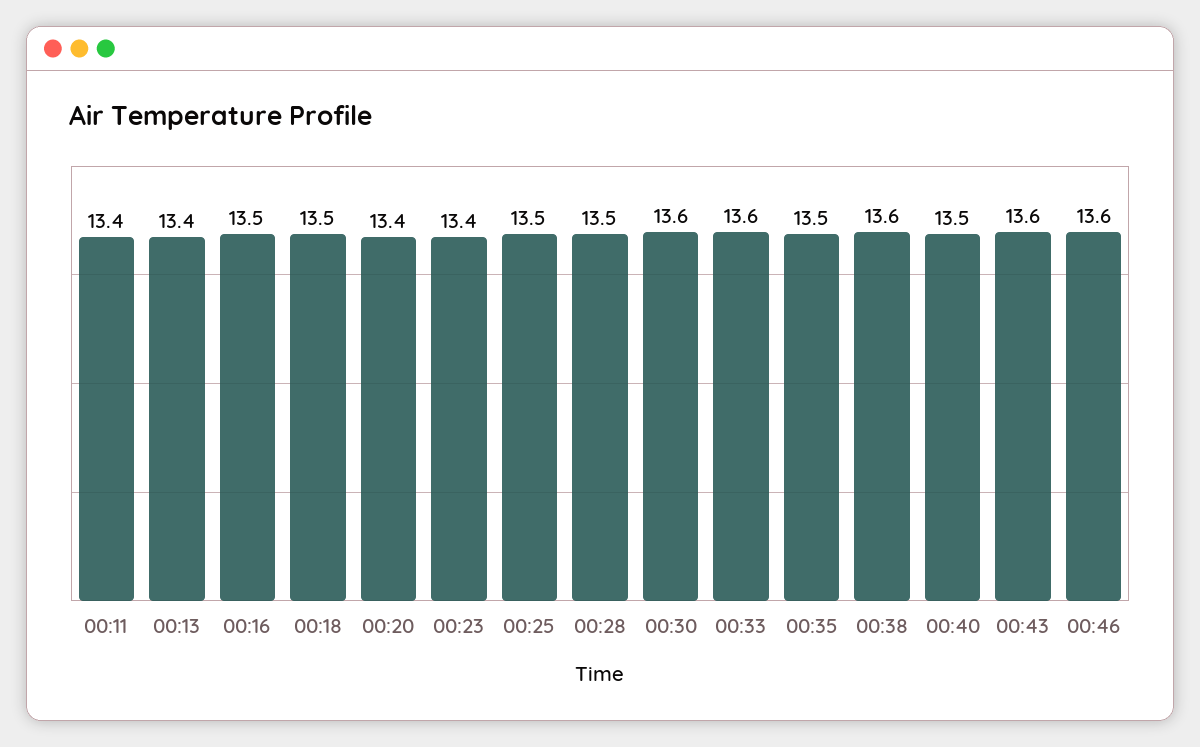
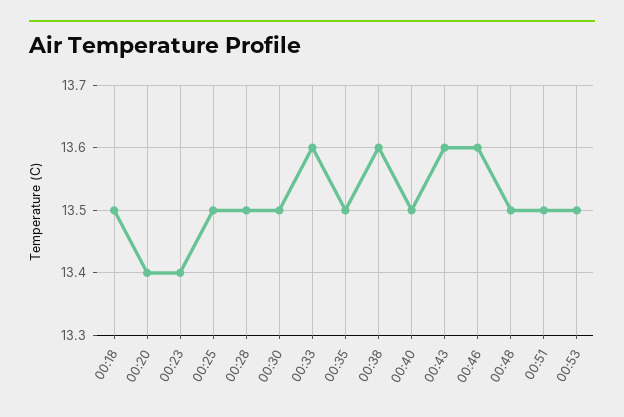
00:11: 13.4 -> none
00:13: 13.4 -> none
00:16: 13.5 -> none
00:30: 13.6 -> 13.5
00:48: none -> 13.5
00:51: none -> 13.5
00:53: none -> 13.5

